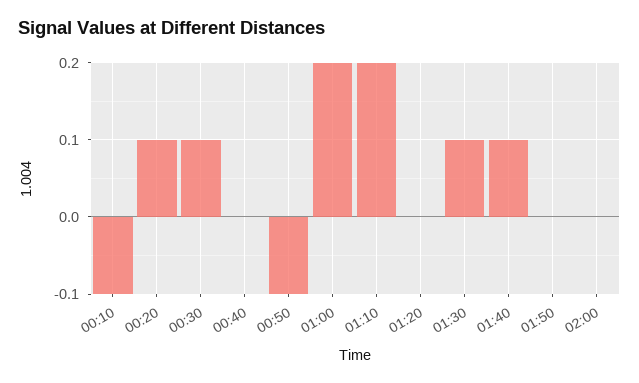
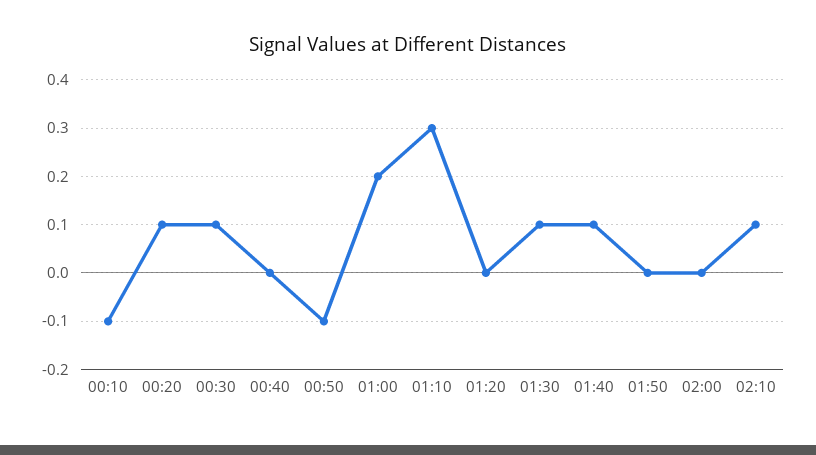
01:10: 0.2 -> 0.3
02:10: none -> 0.1

